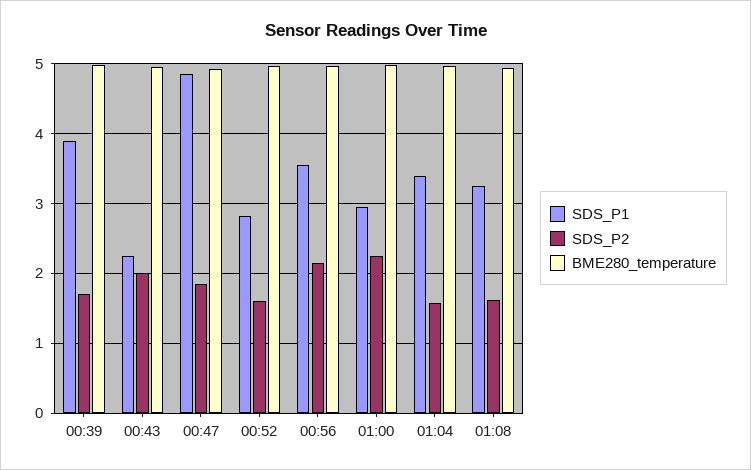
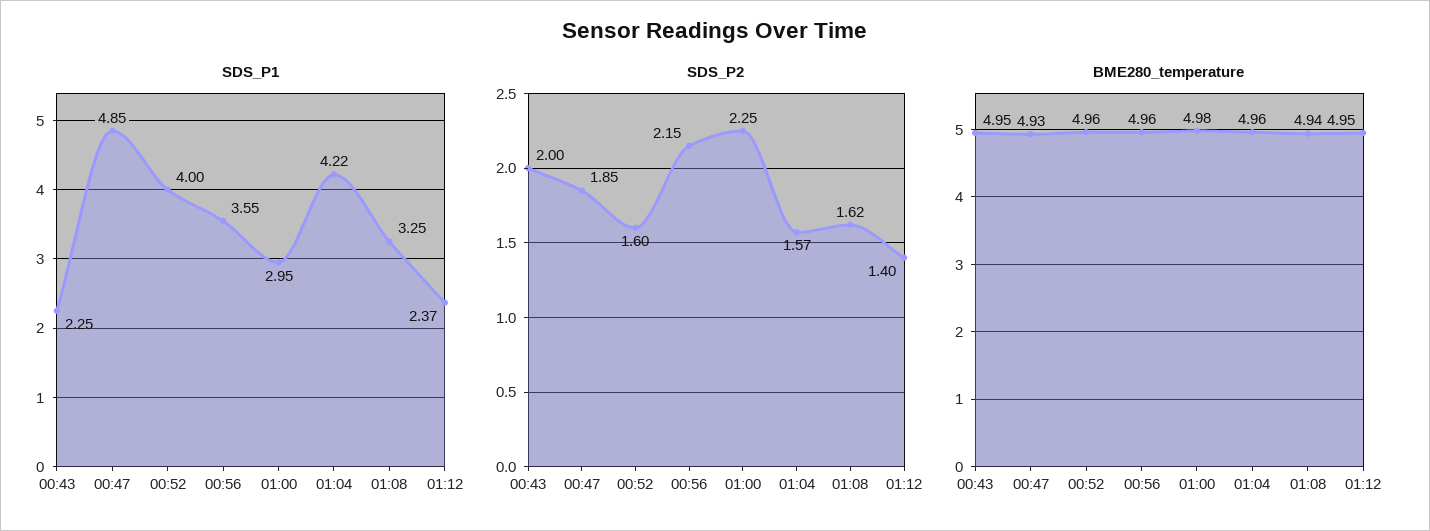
SDS_P1, 00:39: 3.9 -> none
SDS_P2, 00:39: 1.7 -> none
BME280_temperature, 00:39: 5 -> none
SDS_P1, 00:52: 2.8 -> 4
SDS_P1, 01:04: 3.4 -> 4.22
SDS_P1, 01:12: none -> 2.37
SDS_P2, 01:12: none -> 1.4
BME280_temperature, 01:12: none -> 4.95

